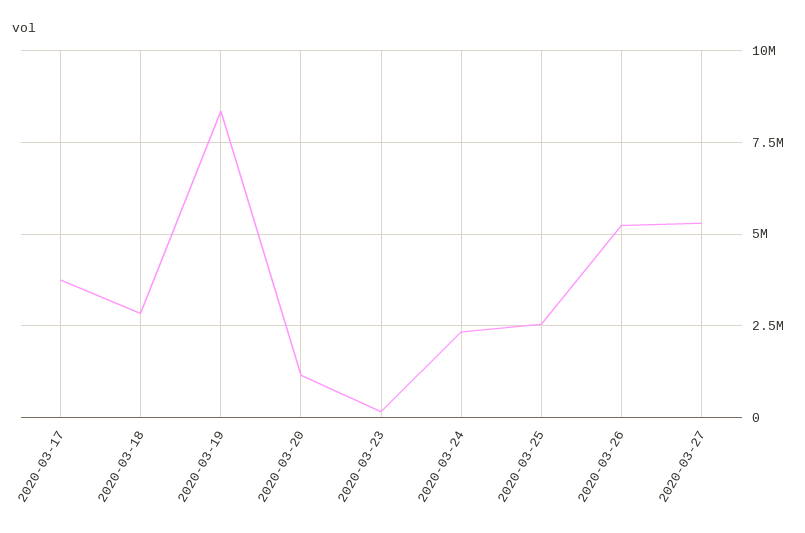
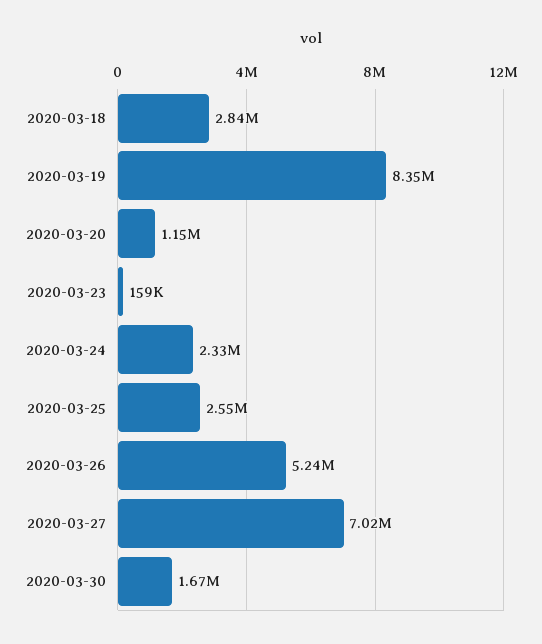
2020-03-17: 3750000 -> none
2020-03-27: 5250000 -> 7020000
2020-03-30: none -> 1670000

